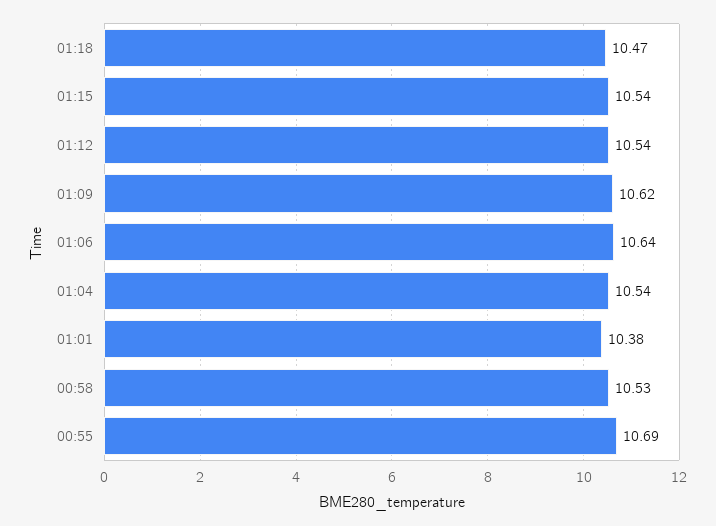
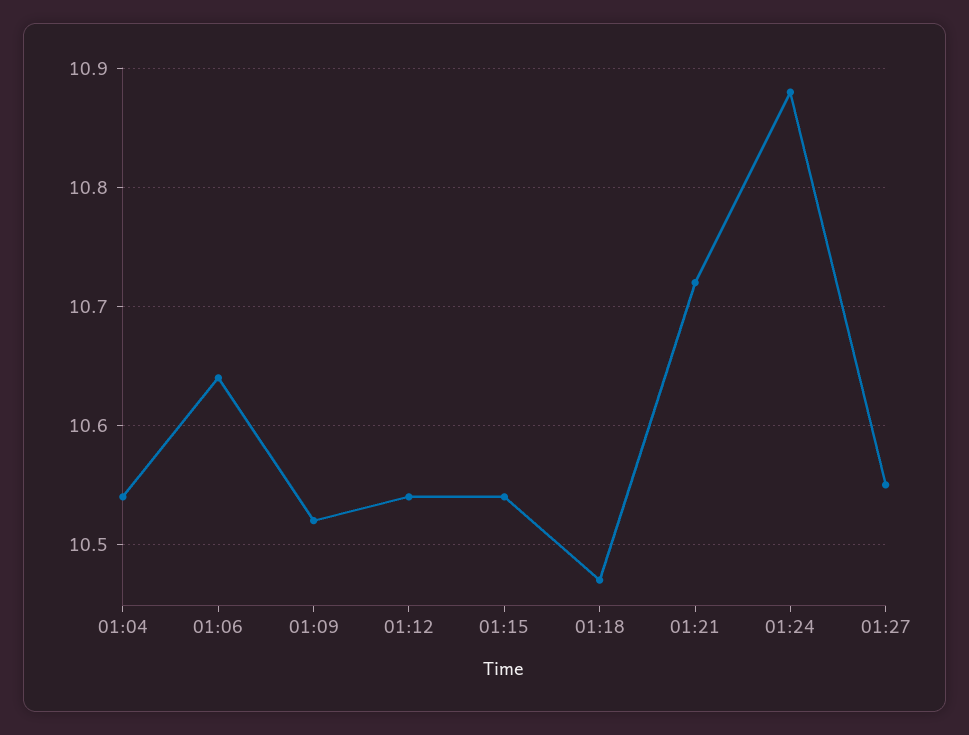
01:09: 10.62 -> 10.52
01:01: 10.38 -> none
00:58: 10.53 -> none
00:55: 10.69 -> none
01:21: none -> 10.72
01:24: none -> 10.88
01:27: none -> 10.55

